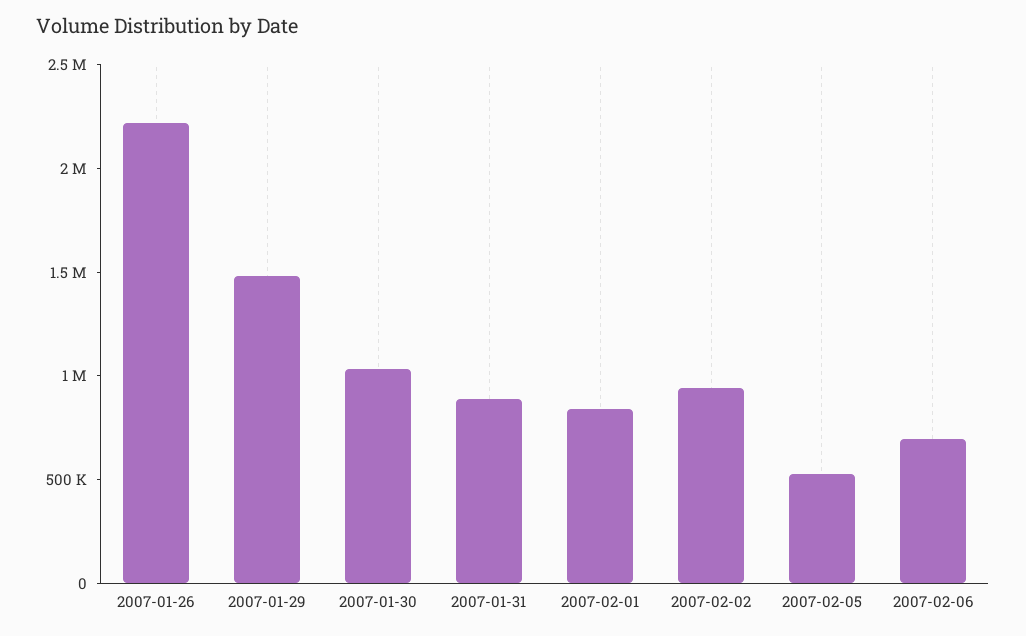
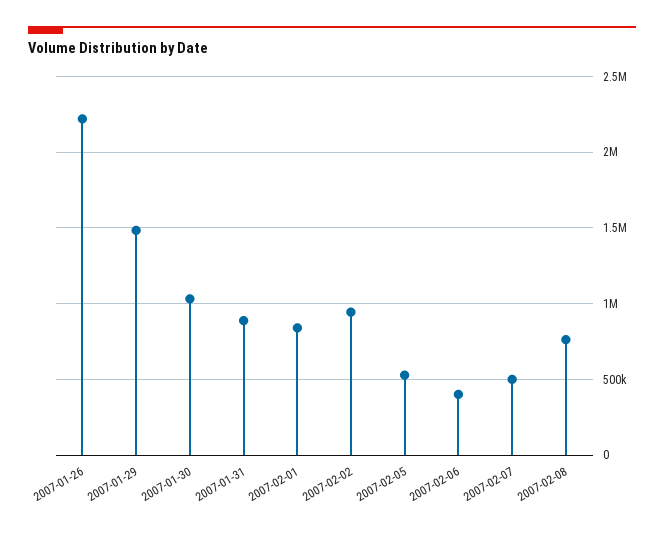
2007-02-06: 700000 -> 400000
2007-02-07: none -> 500000
2007-02-08: none -> 750000

